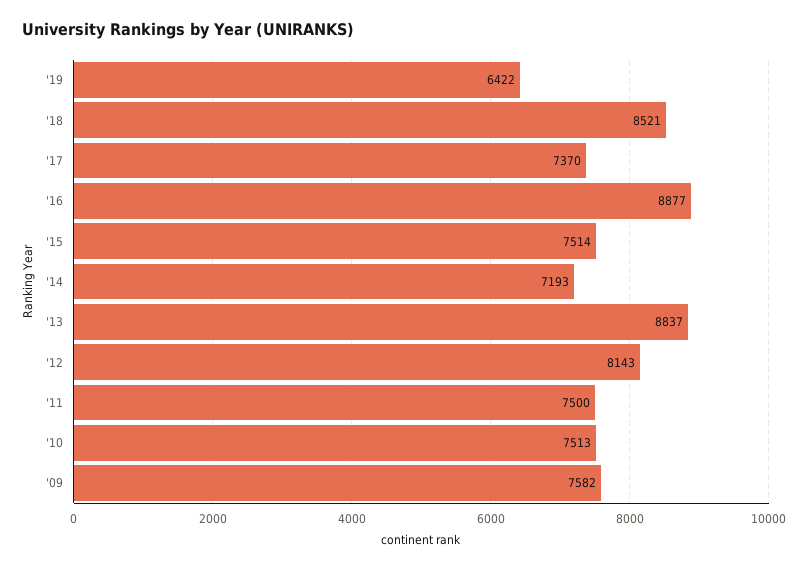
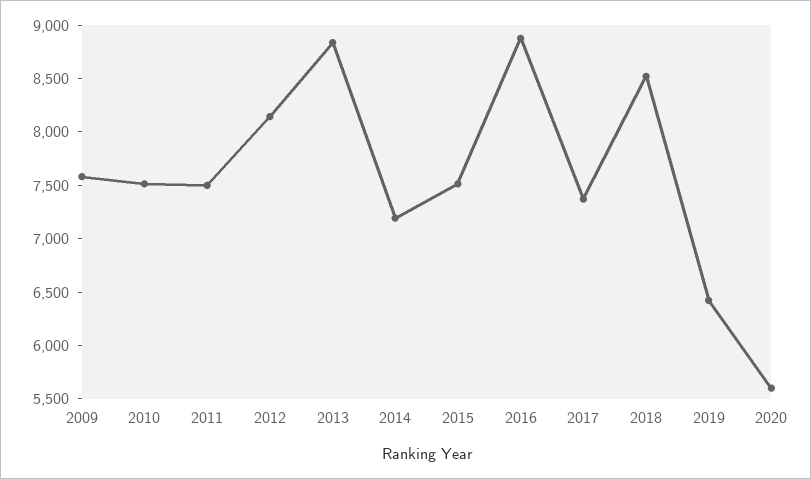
2020: none -> 5600

